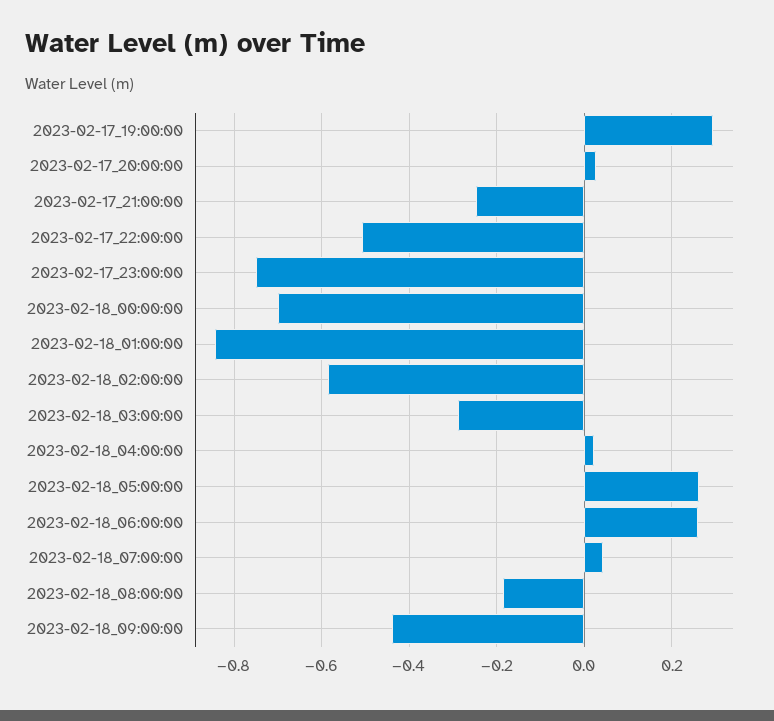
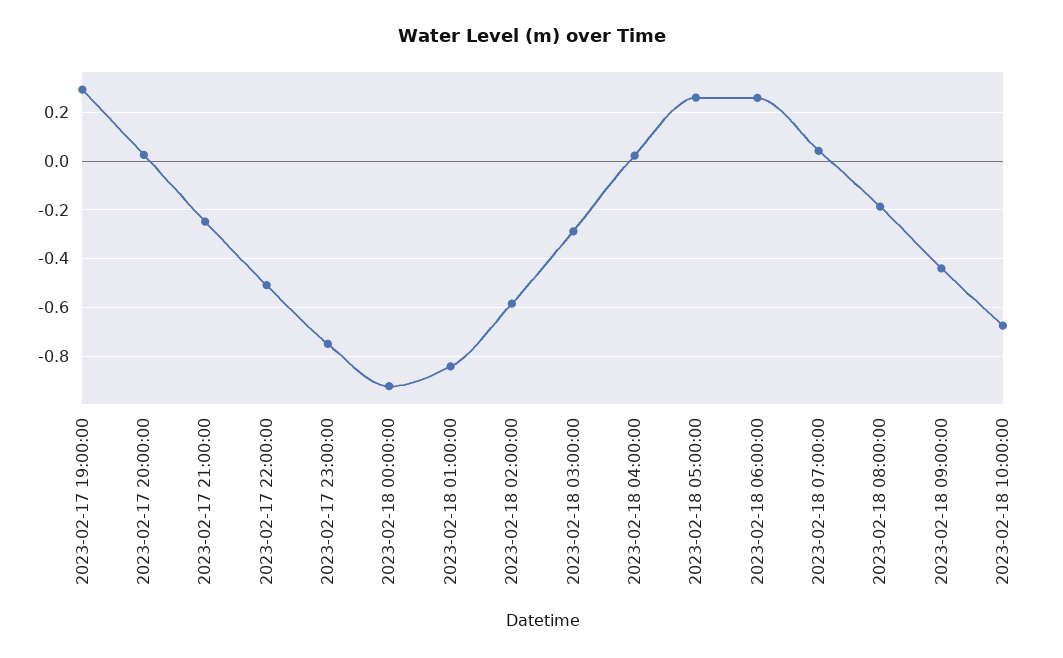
2023-02-18_00:00:00: -0.7 -> -0.925
2023-02-18 10:00:00: none -> -0.675

